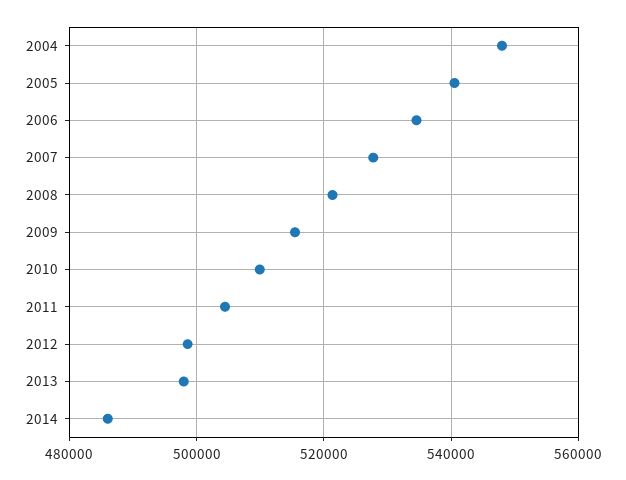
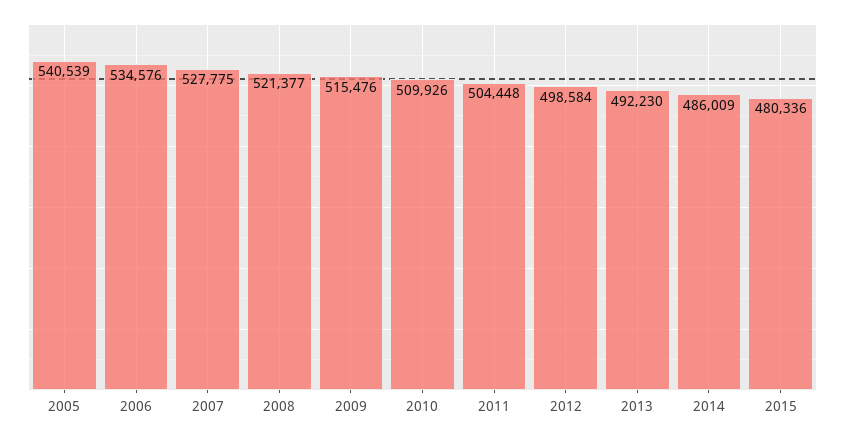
2004: 548000 -> none
2013: 498000 -> 492230
2015: none -> 480336

